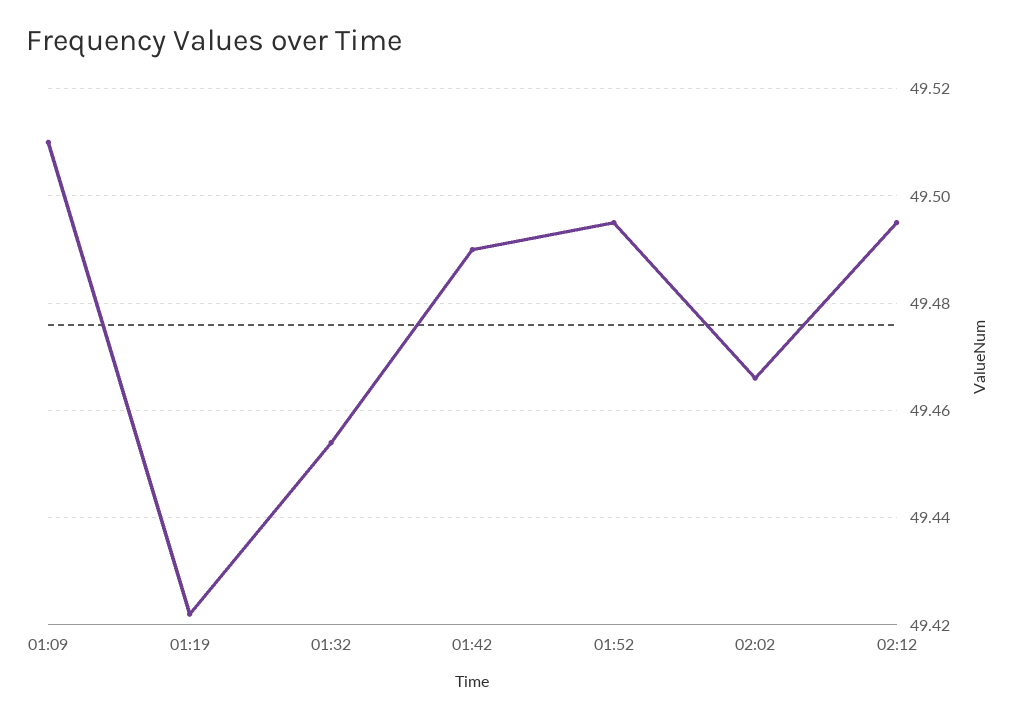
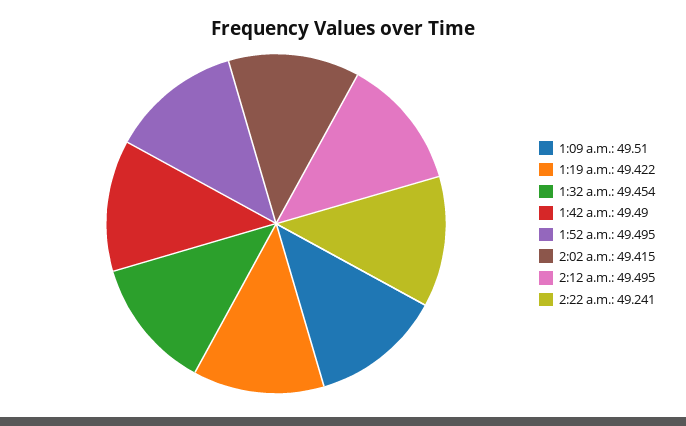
02:02: 49.465 -> 49.415
2:22 a.m.: none -> 49.241

